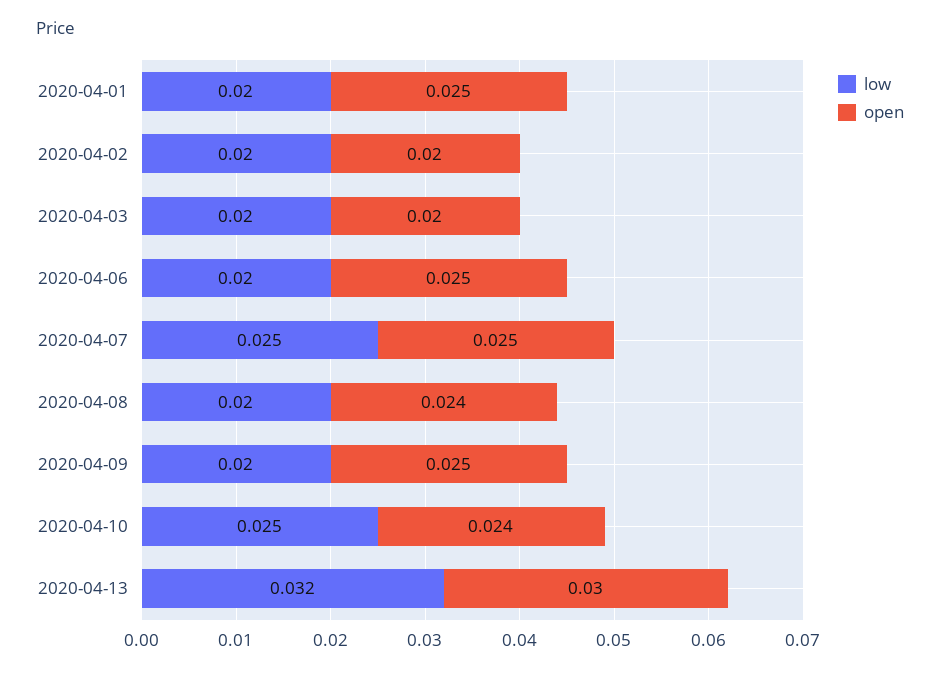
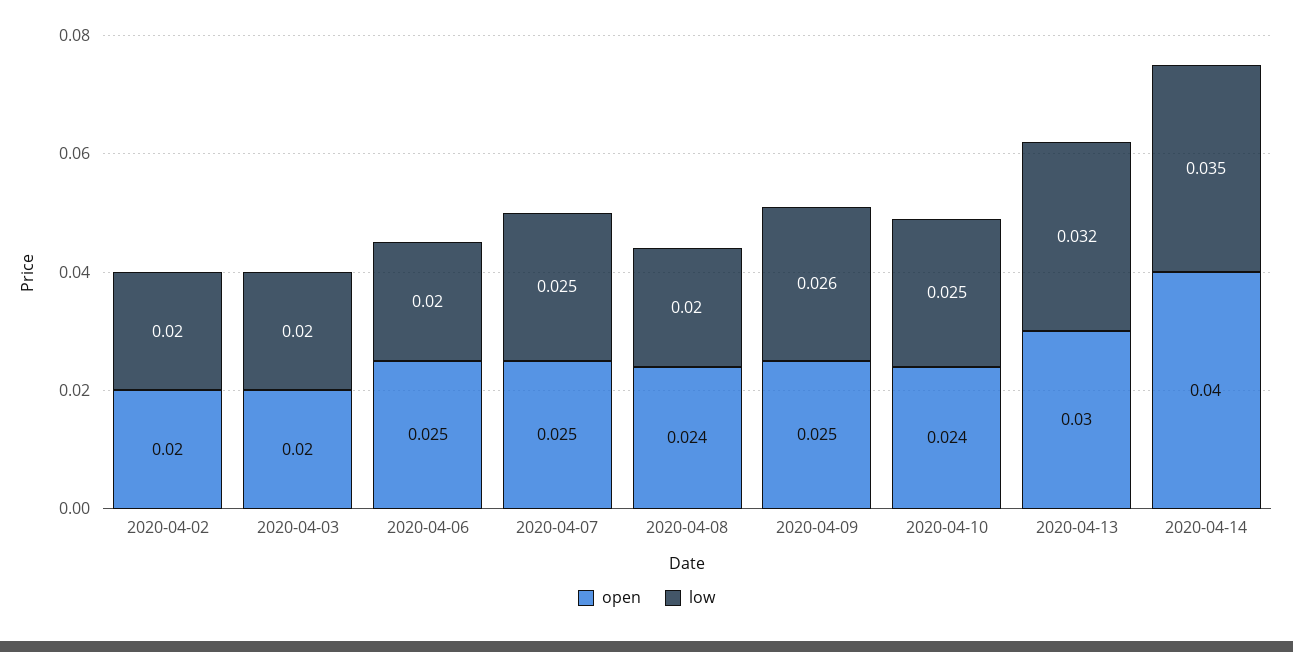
low, 2020-04-01: 0.02 -> none
open, 2020-04-01: 0.025 -> none
low, 2020-04-09: 0.02 -> 0.026
open, 2020-04-14: none -> 0.04
low, 2020-04-14: none -> 0.035

